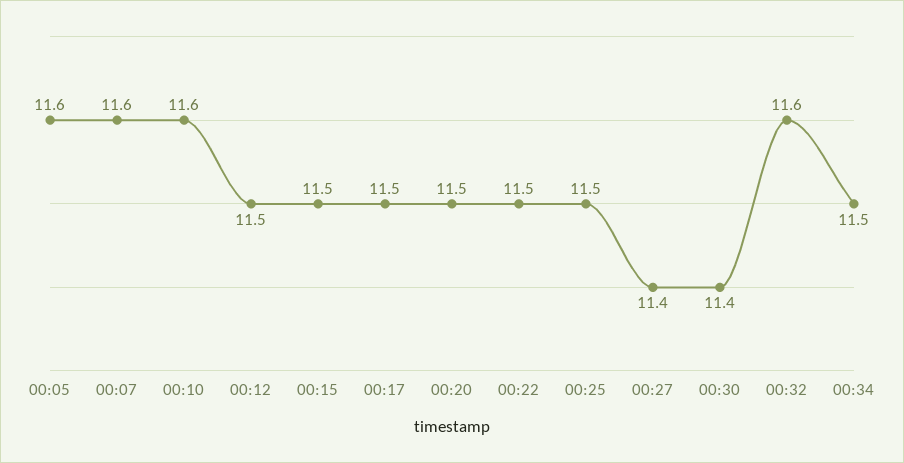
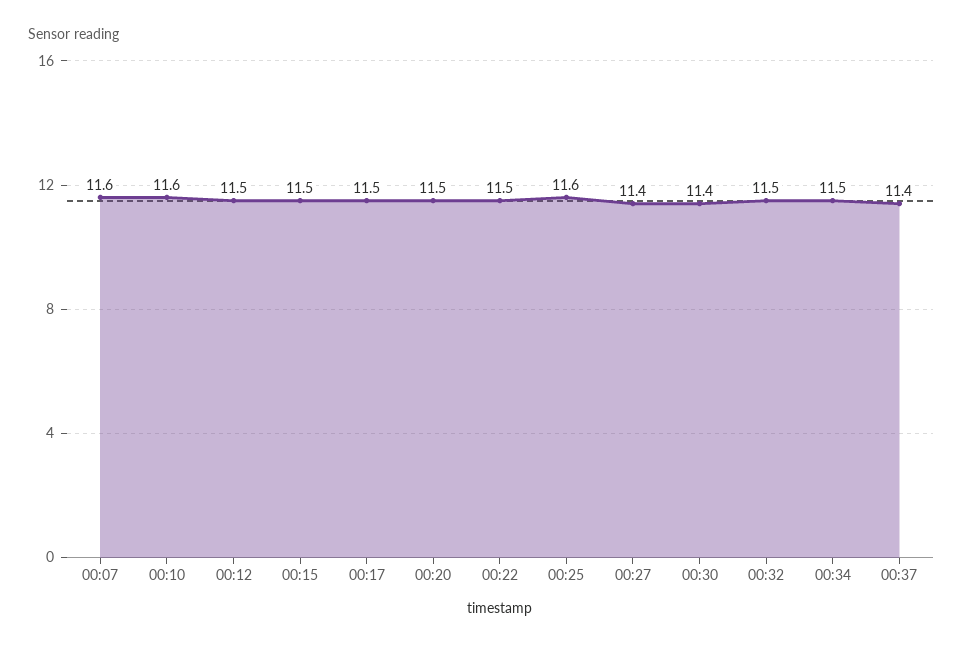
00:05: 11.6 -> none
00:25: 11.5 -> 11.6
00:32: 11.6 -> 11.5
00:37: none -> 11.4

